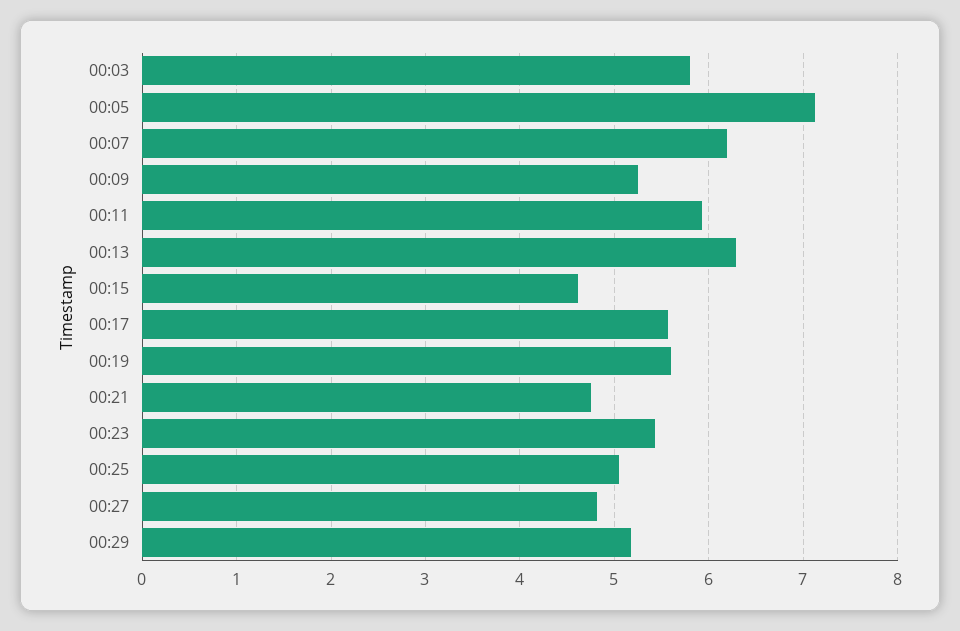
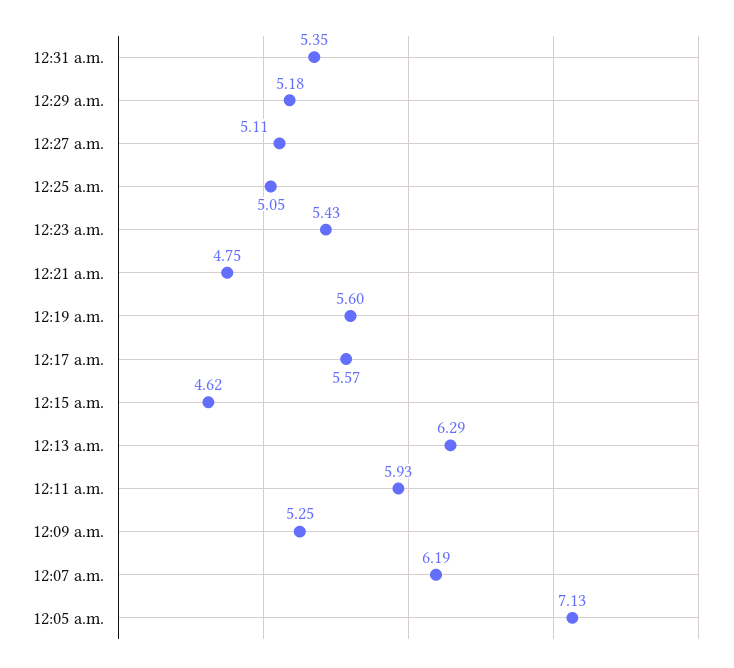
00:03: 5.8 -> none
00:27: 4.8 -> 5.11
12:31 a.m.: none -> 5.35

